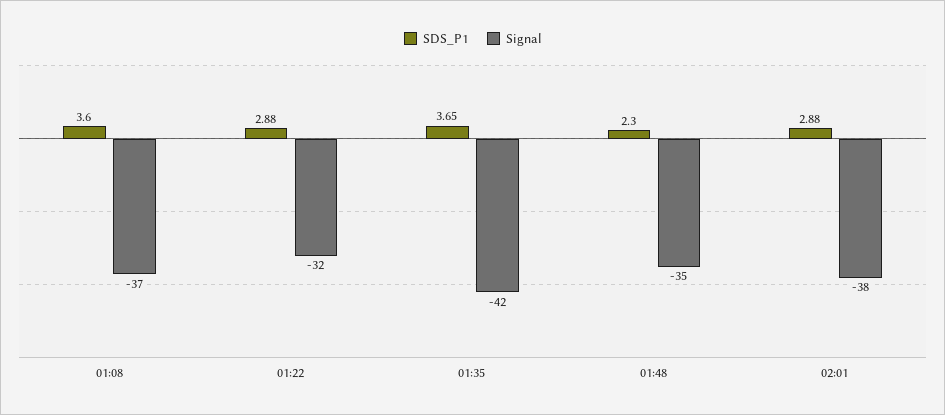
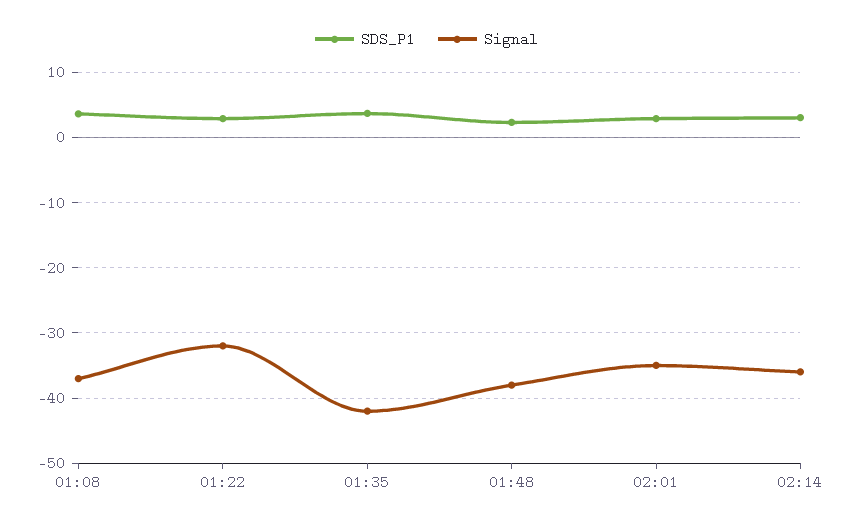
Signal, 01:48: -35 -> -38
Signal, 02:01: -38 -> -35
SDS_P1, 02:14: none -> 3
Signal, 02:14: none -> -36

